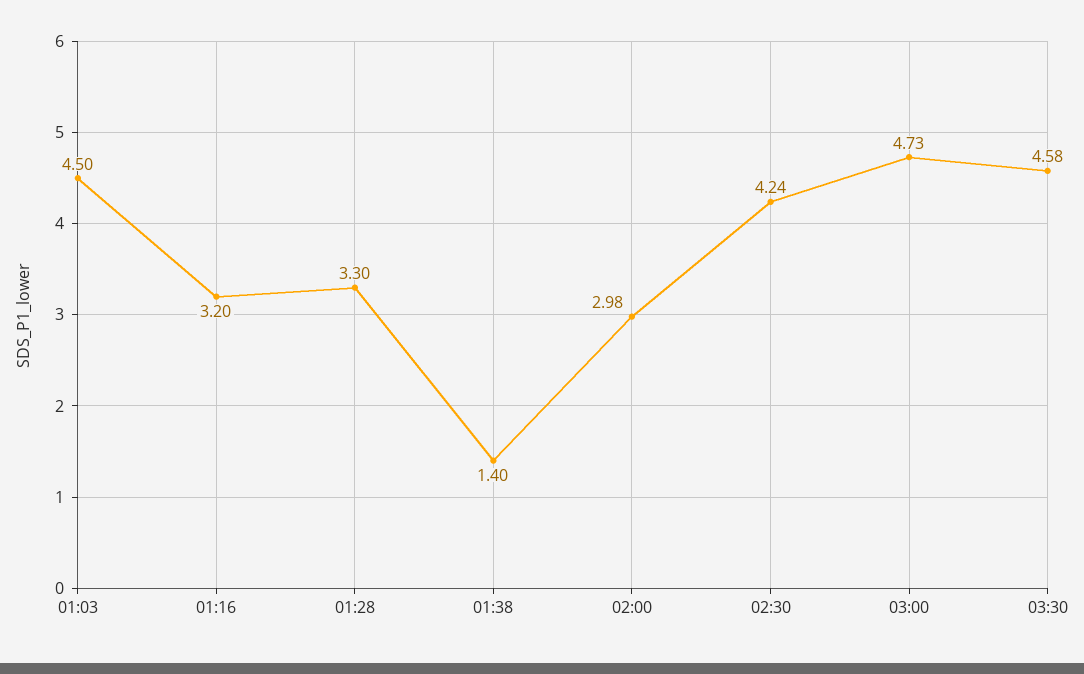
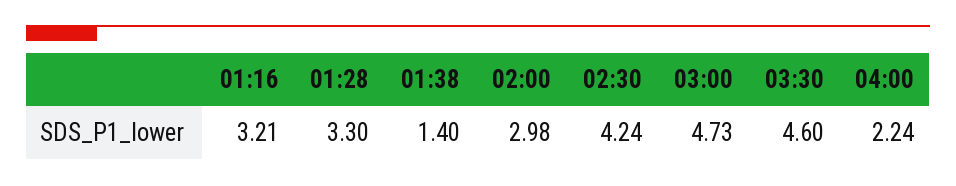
01:03: 4.5 -> none
01:16: 3.2 -> 3.21
03:30: 4.58 -> 4.6
04:00: none -> 2.24

